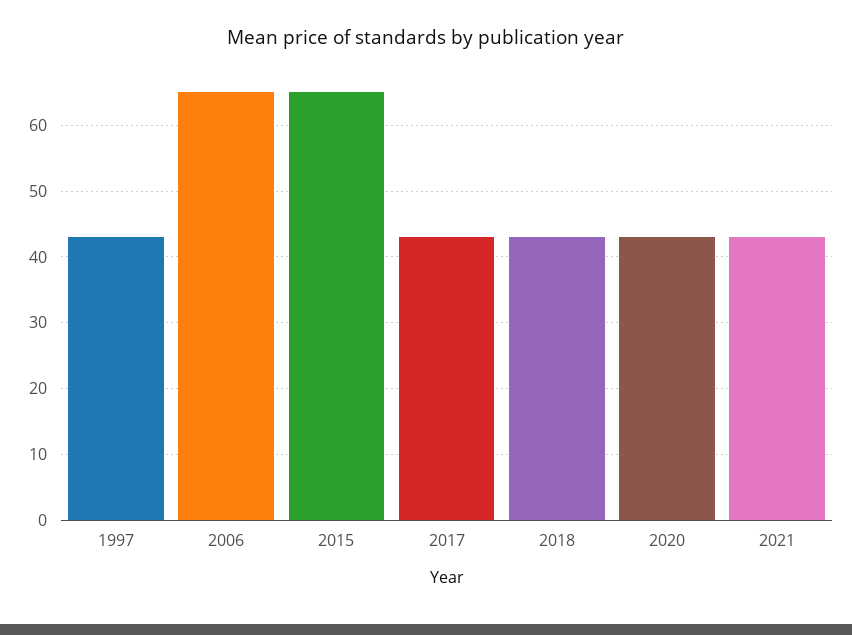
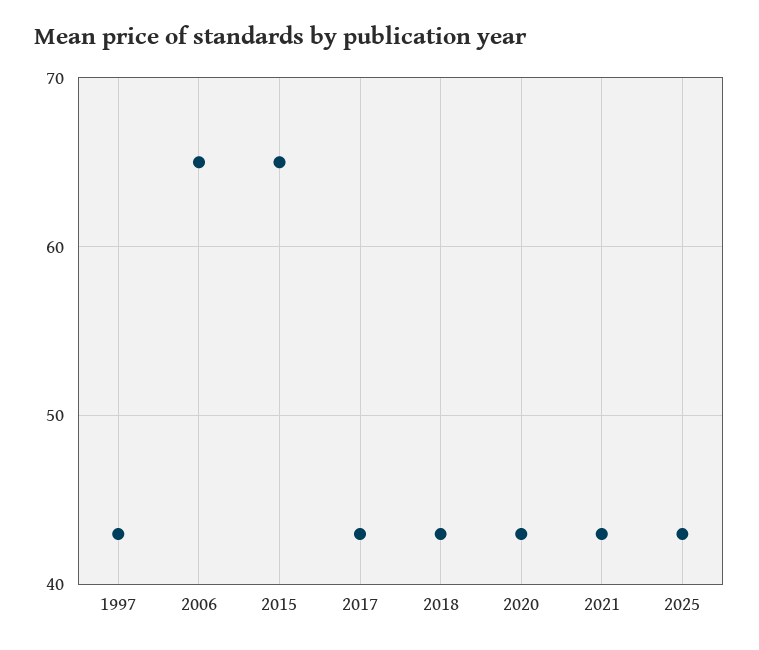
2025: none -> 43

